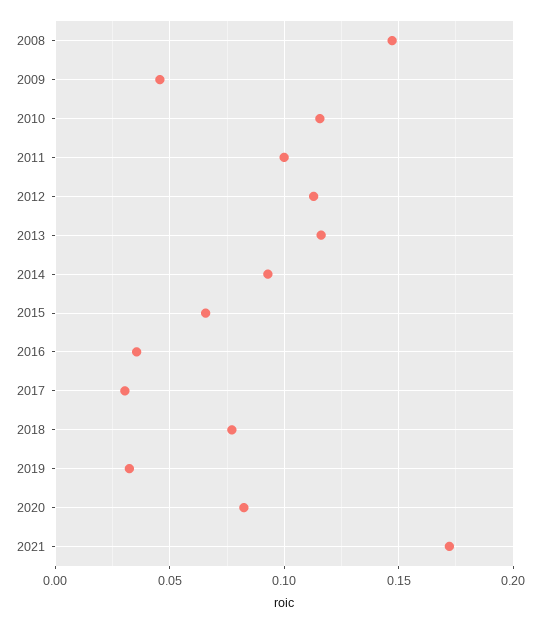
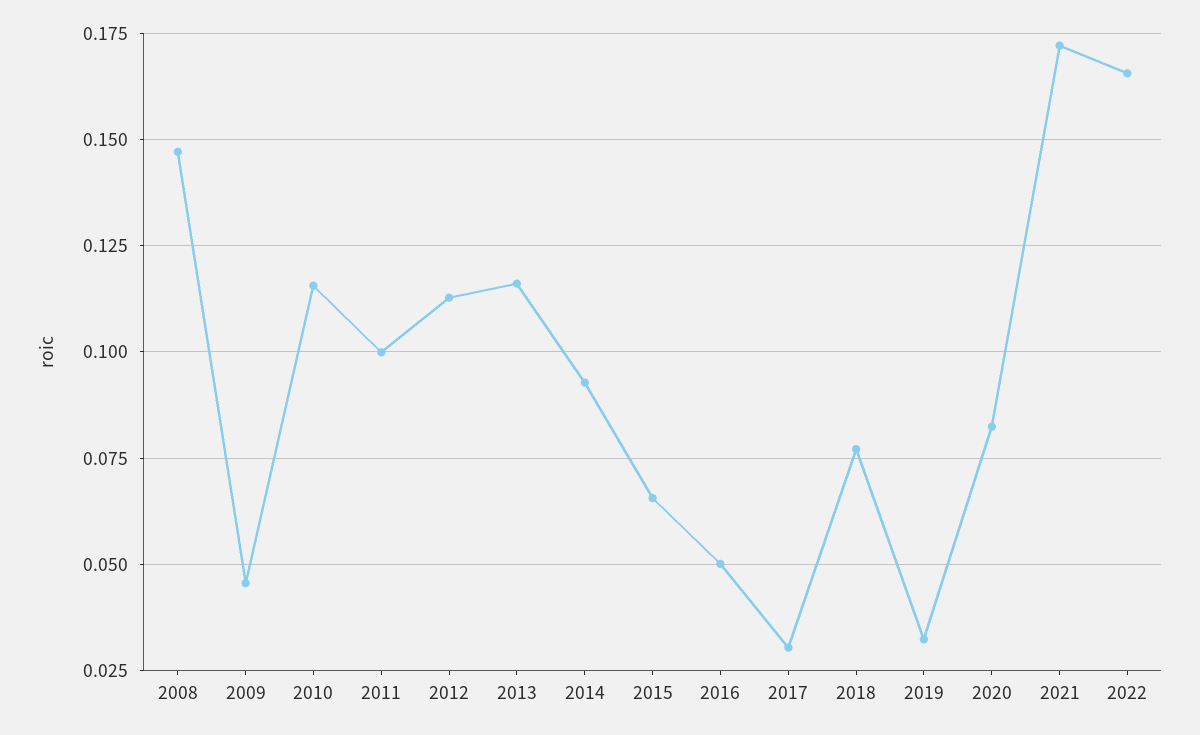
2016: 0.035 -> 0.05
2022: none -> 0.165

